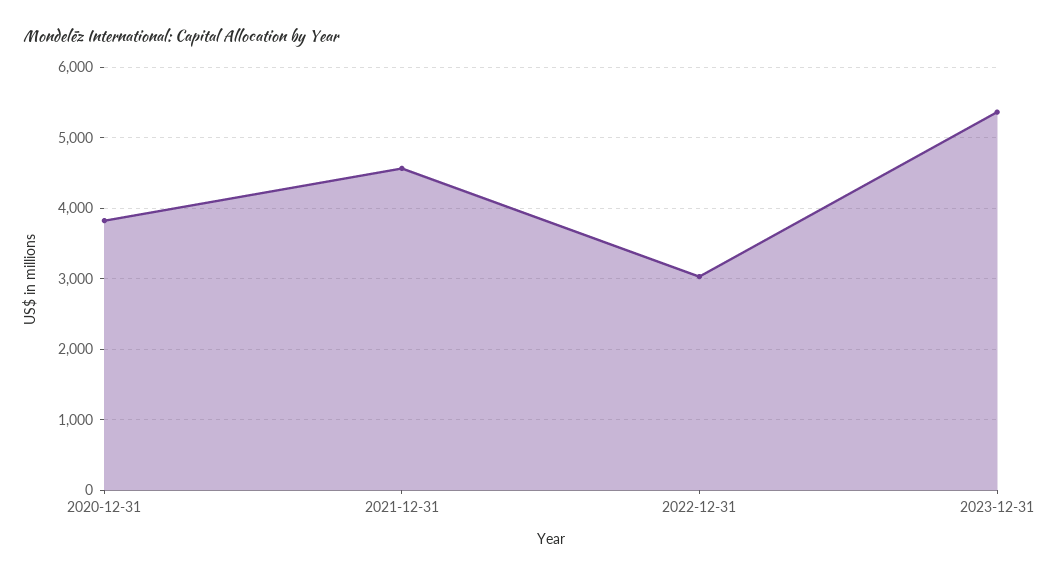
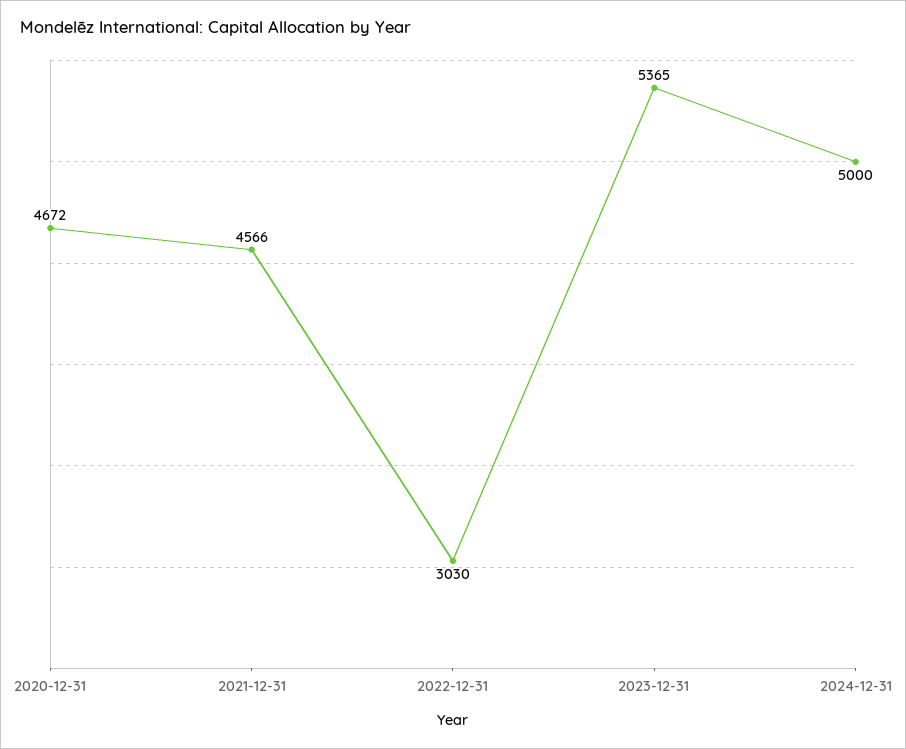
2020-12-31: 3800 -> 4672
2024-12-31: none -> 5000

